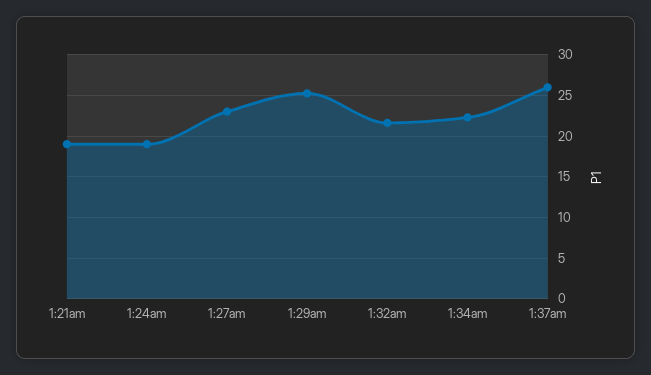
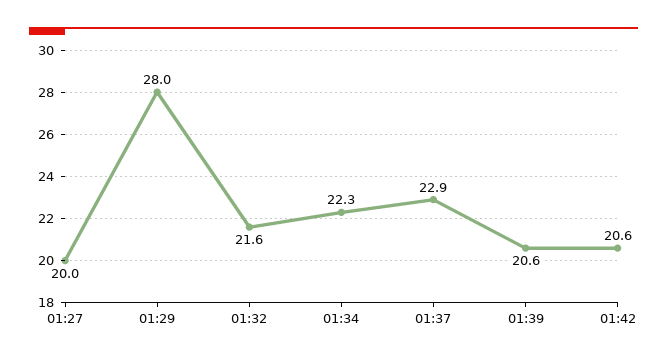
1:21am: 19 -> none
1:24am: 19 -> none
1:27am: 23 -> 20
1:29am: 25 -> 28
1:37am: 26 -> 22.9
01:39: none -> 20.6
01:42: none -> 20.6

